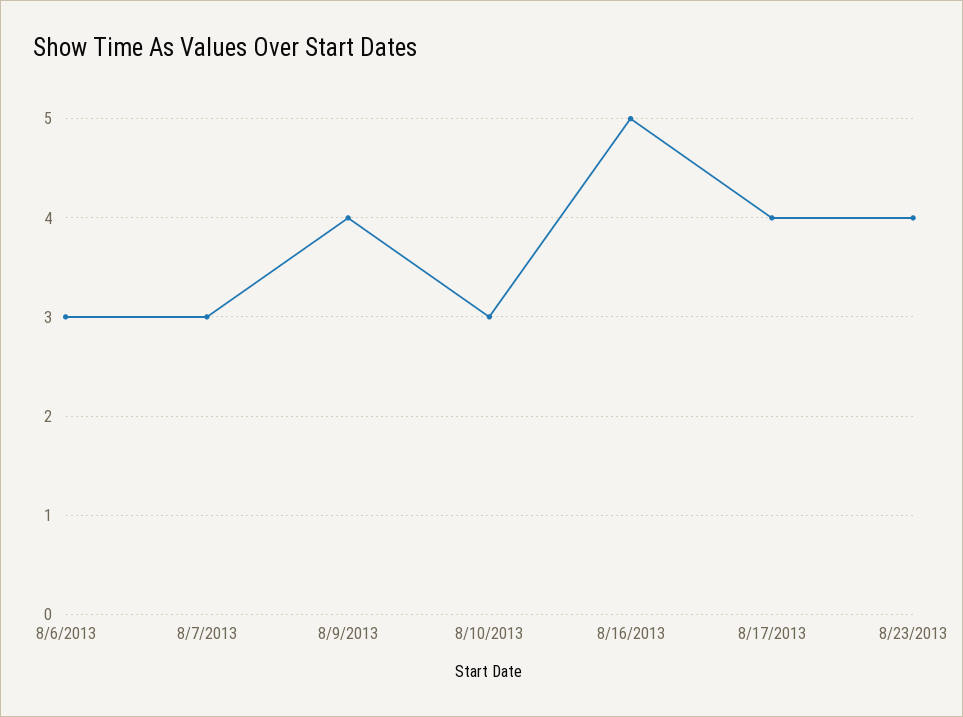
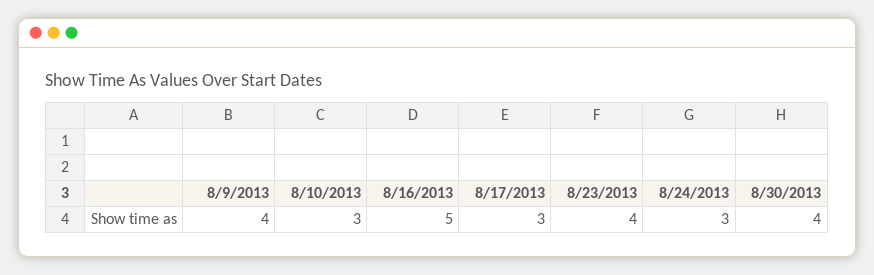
8/6/2013: 3 -> none
8/7/2013: 3 -> none
8/17/2013: 4 -> 3
8/24/2013: none -> 3
8/30/2013: none -> 4

